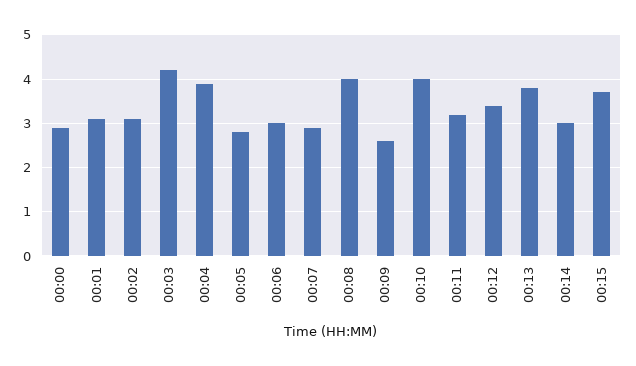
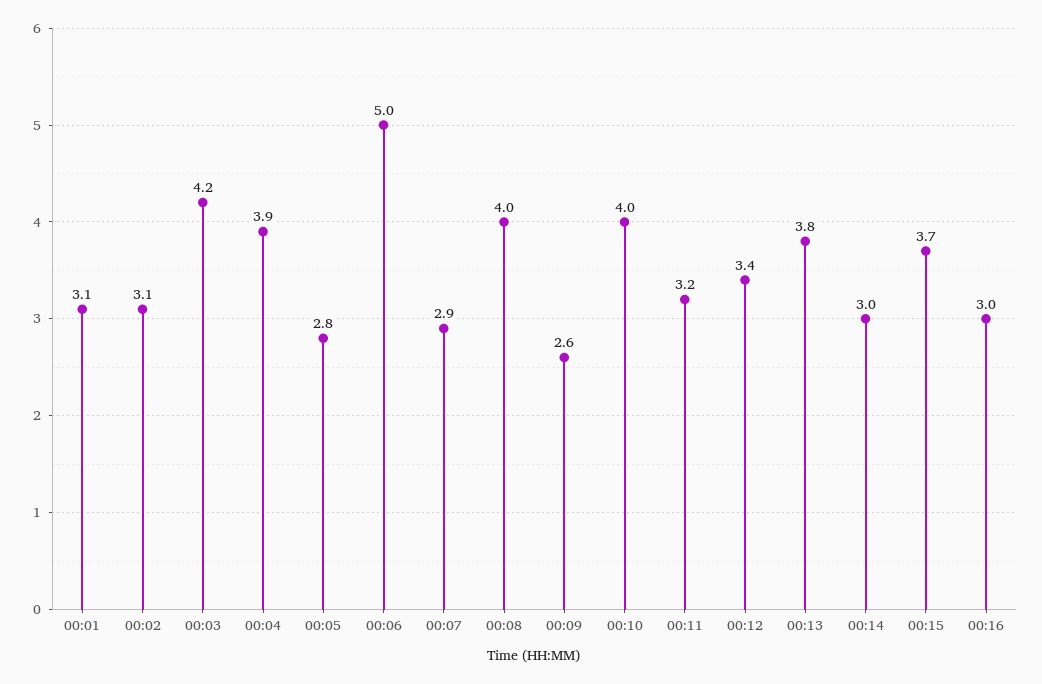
00:00: 3 -> none
00:06: 3 -> 5
00:16: none -> 3

